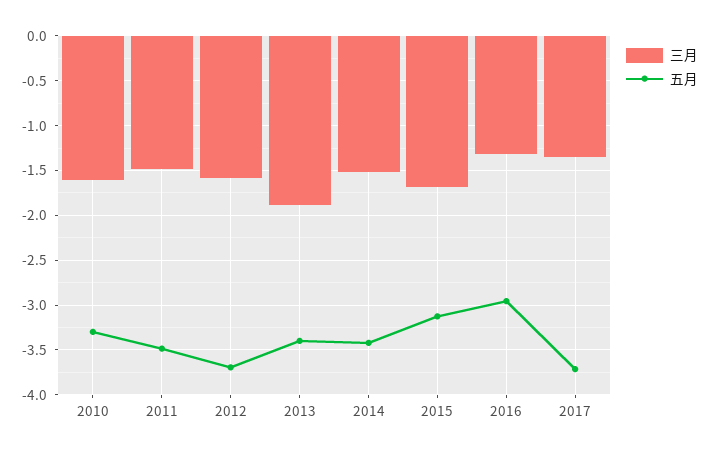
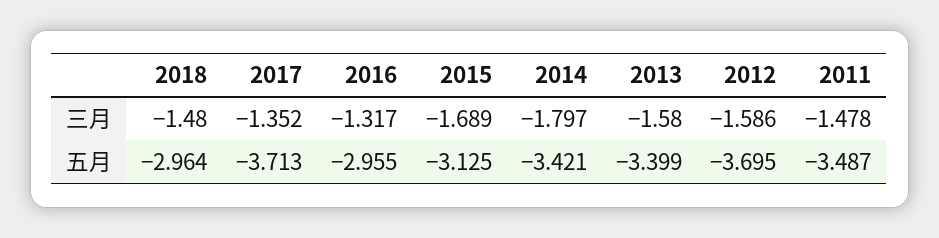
三月, 2010: -1.6 -> none
五月, 2010: -3.3 -> none
三月, 2013: -1.9 -> -1.58
三月, 2014: -1.5 -> -1.797
三月, 2018: none -> -1.48
五月, 2018: none -> -2.964

